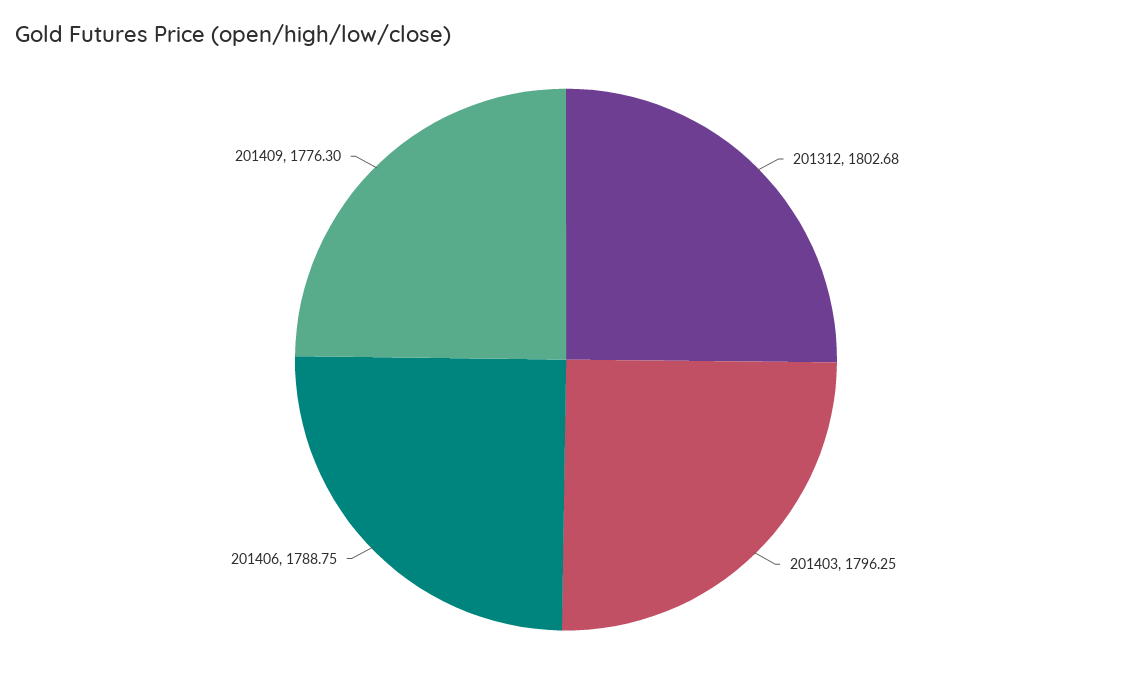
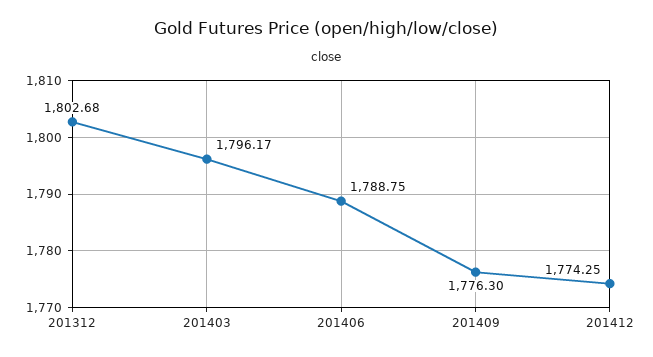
201403: 1796.25 -> 1796.17
201412: none -> 1774.25

